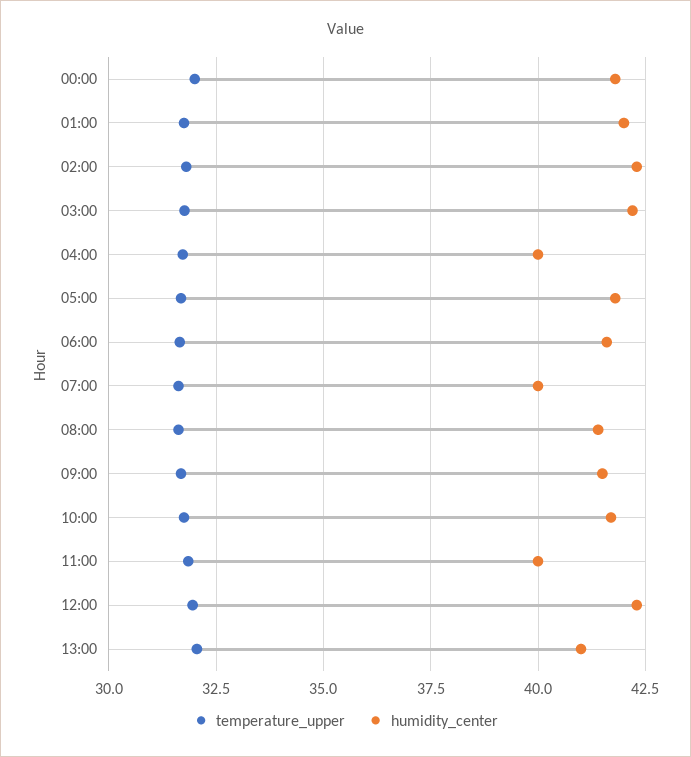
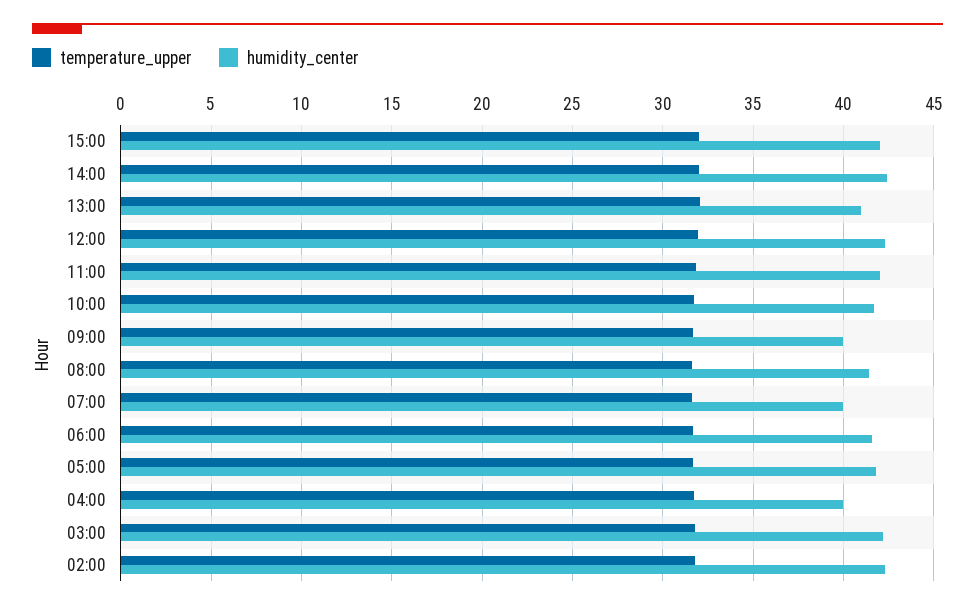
temperature_upper, 00:00: 32 -> none
humidity_center, 00:00: 41.75 -> none
temperature_upper, 01:00: 31.75 -> none
humidity_center, 01:00: 42 -> none
humidity_center, 09:00: 41.5 -> 40
humidity_center, 11:00: 40 -> 42
temperature_upper, 15:00: none -> 32
humidity_center, 15:00: none -> 42
temperature_upper, 14:00: none -> 32
humidity_center, 14:00: none -> 42.5

